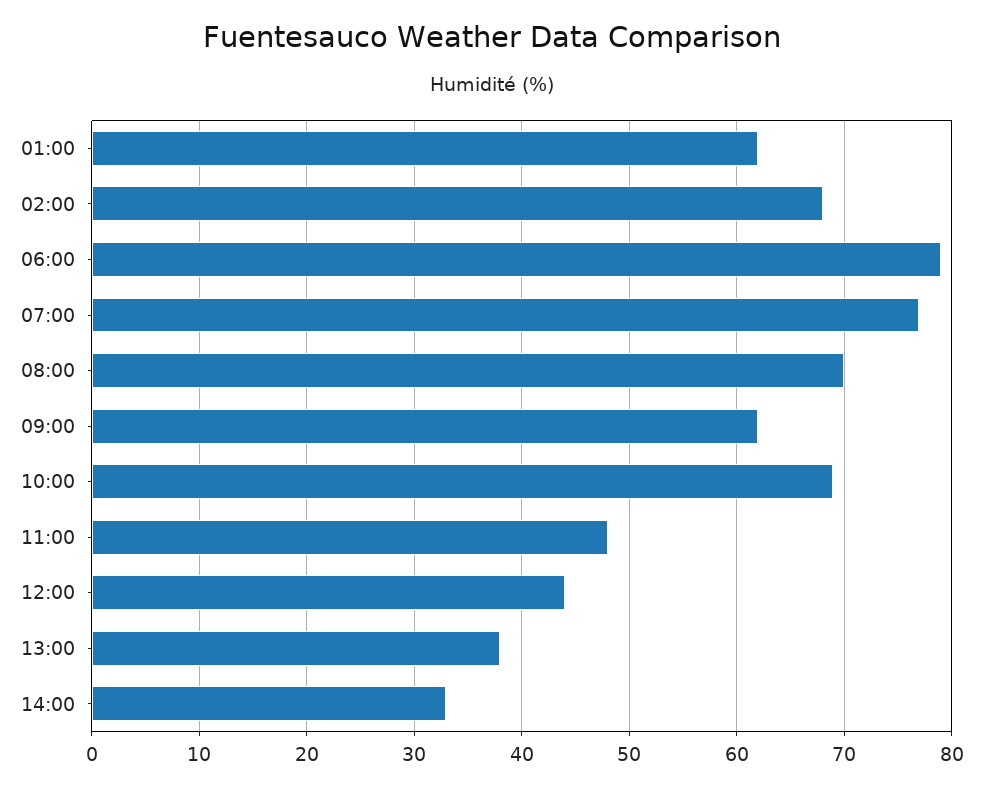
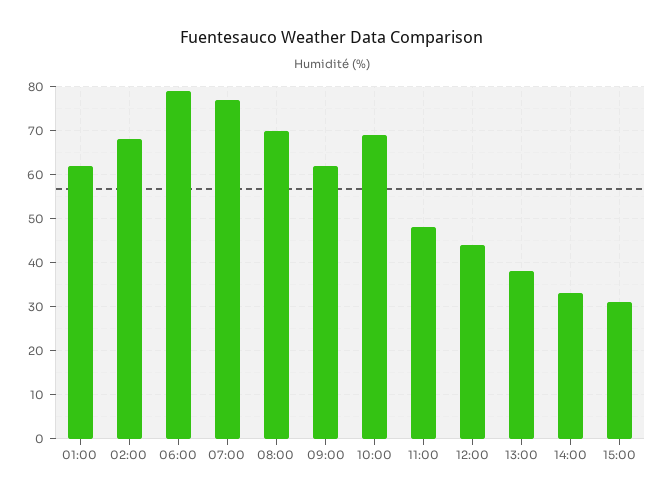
15:00: none -> 30

